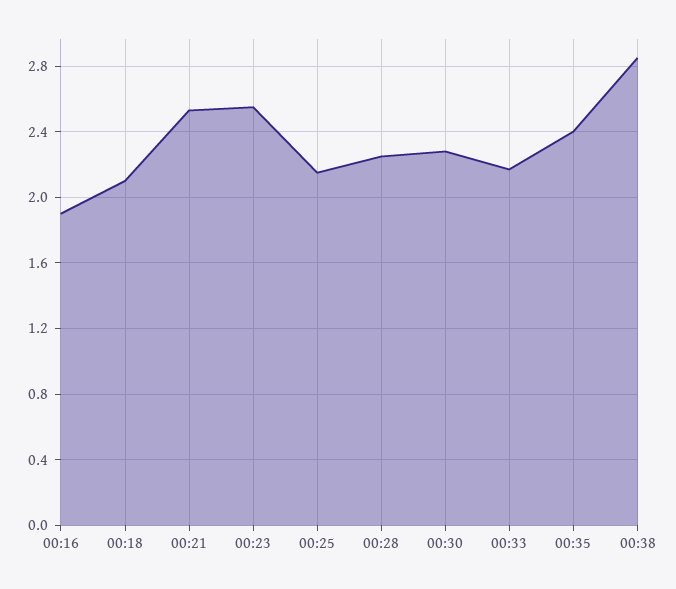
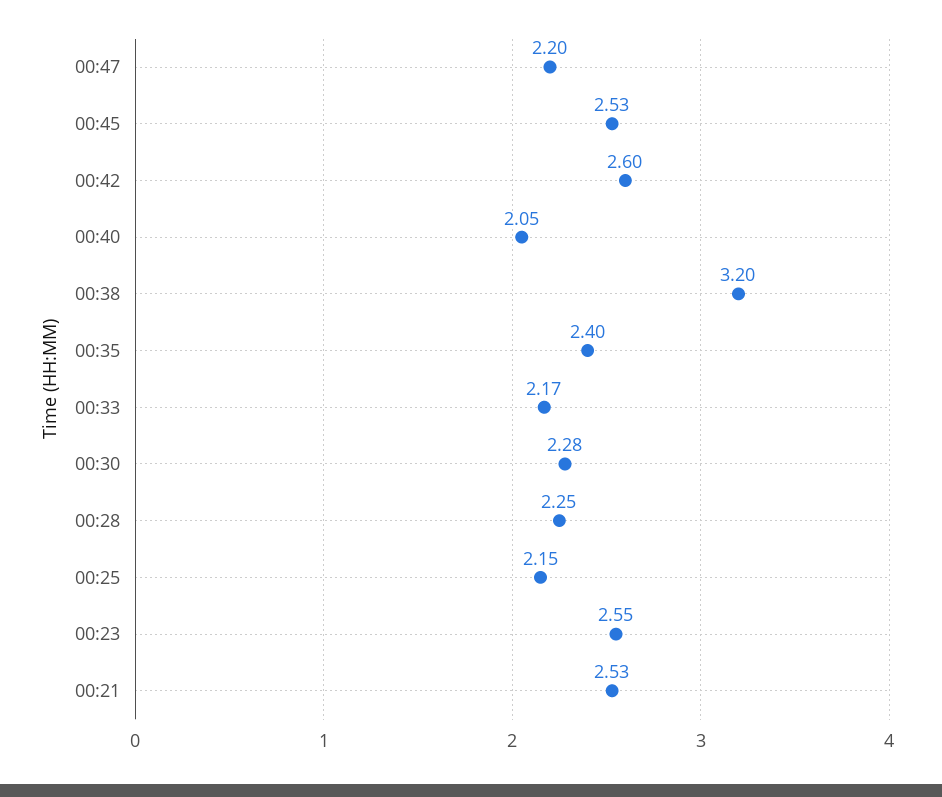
00:16: 1.9 -> none
00:18: 2.1 -> none
00:38: 2.85 -> 3.2
00:47: none -> 2.2
00:45: none -> 2.53
00:42: none -> 2.6
00:40: none -> 2.05

